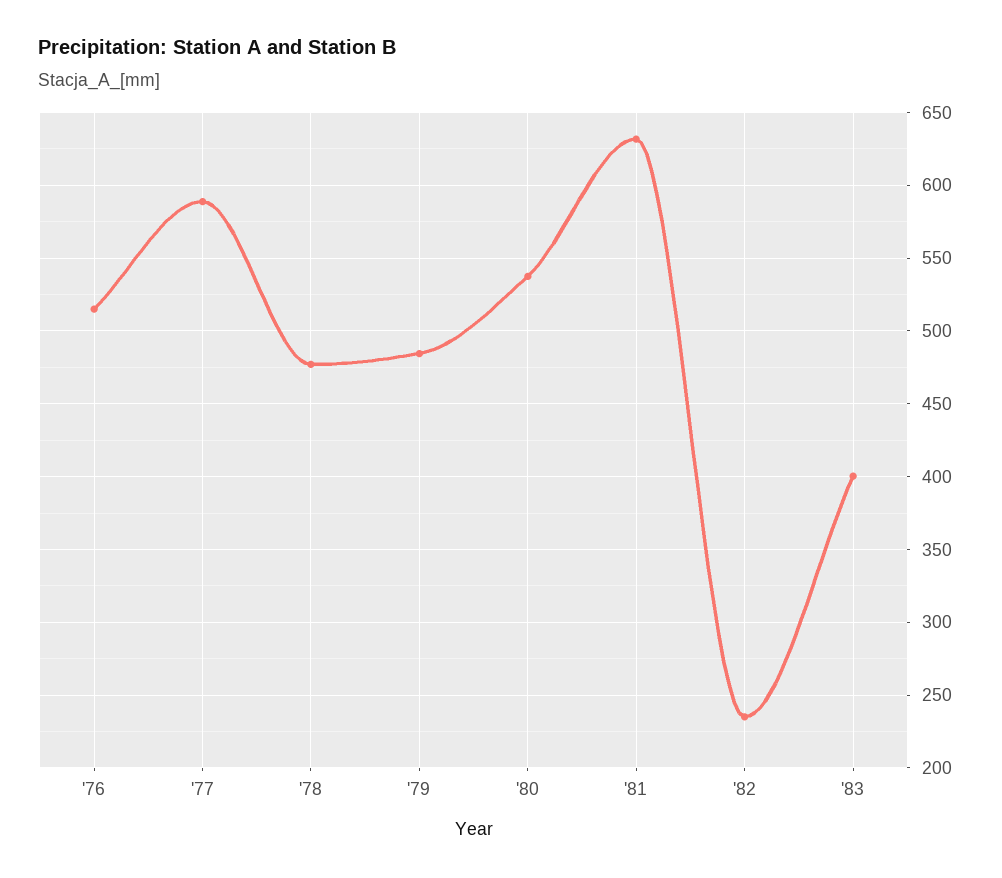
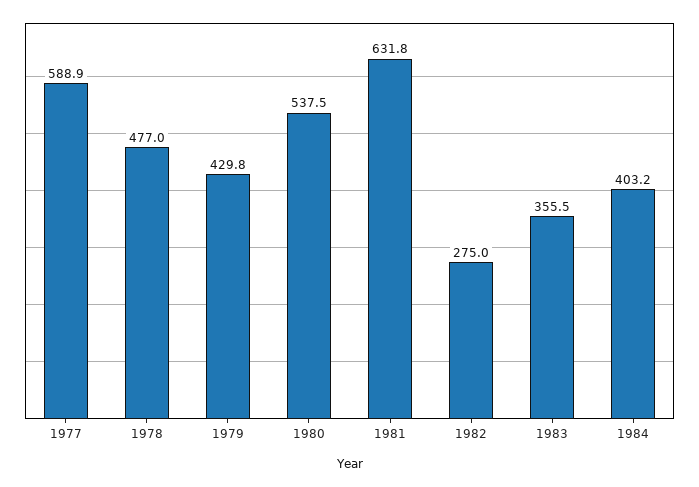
'76: 515 -> none
'79: 485 -> 429.8
'82: 235 -> 275
'83: 400 -> 355.5
1984: none -> 403.2

